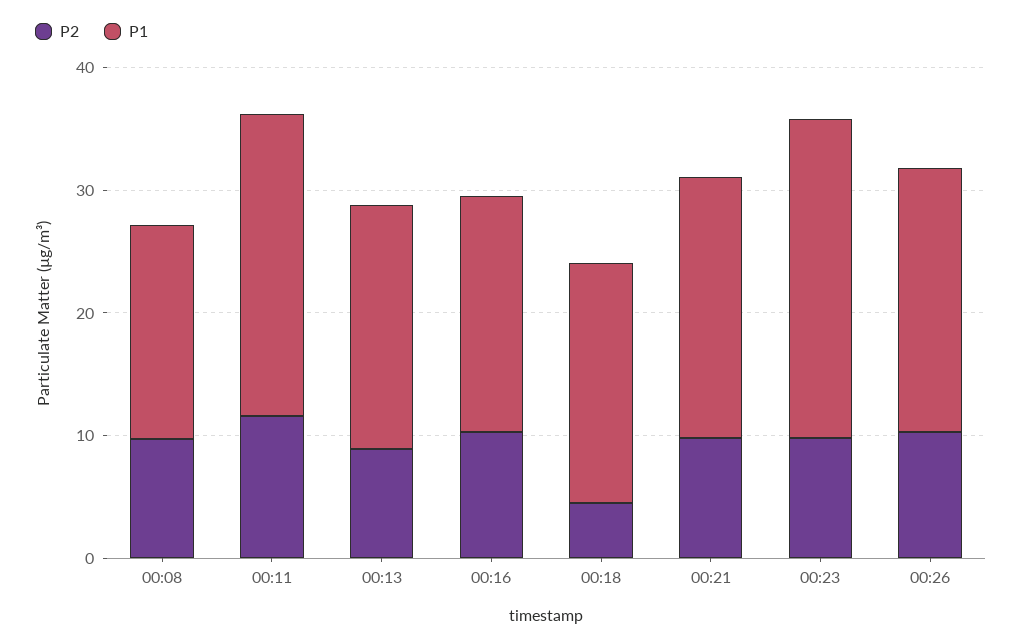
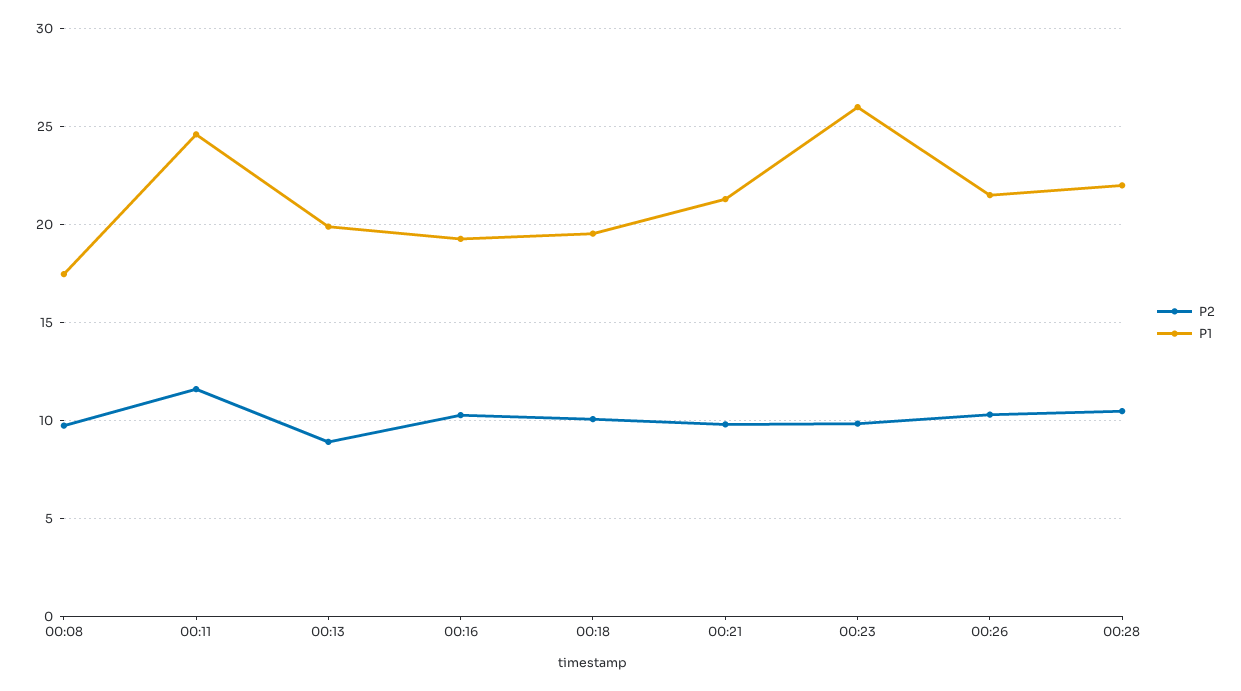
P2, 00:18: 4 -> 10
P2, 00:28: none -> 10.5
P1, 00:28: none -> 22

